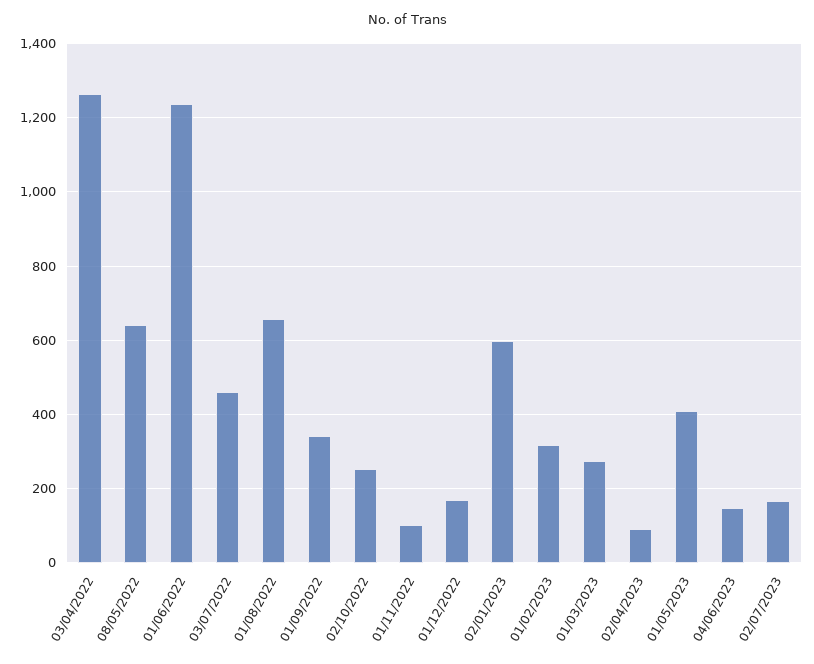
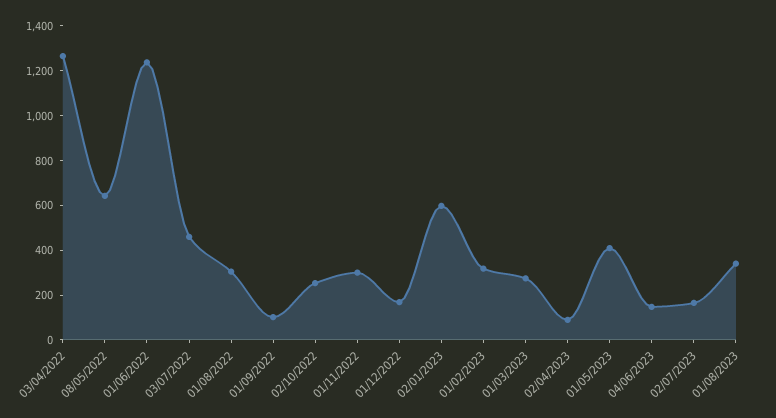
01/08/2022: 660 -> 300
01/09/2022: 340 -> 100
01/11/2022: 100 -> 300
01/08/2023: none -> 350

